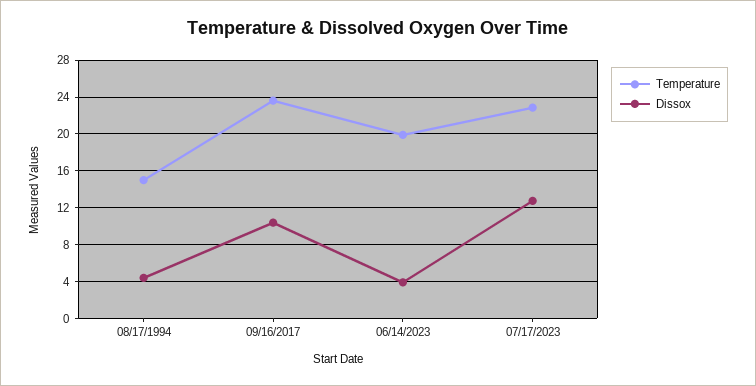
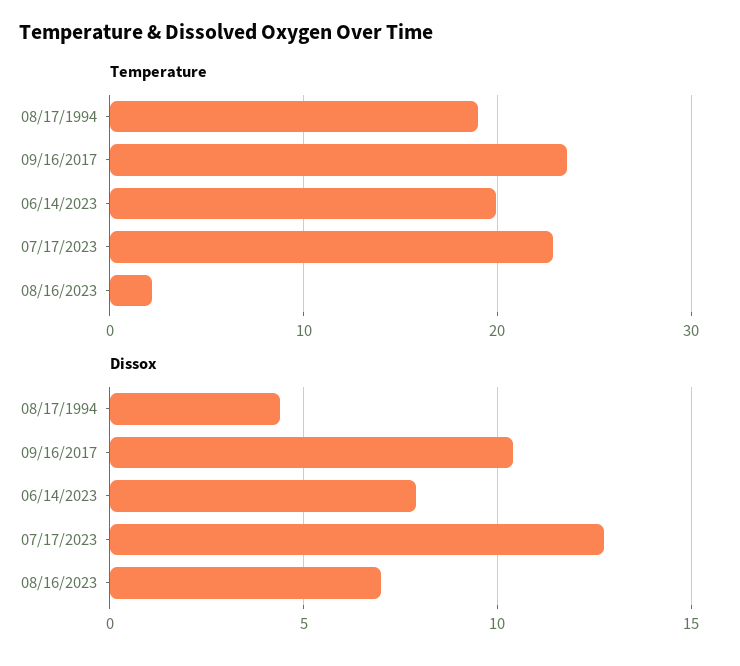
Temperature, 08/17/1994: 15 -> 19
Dissox, 06/14/2023: 4 -> 8
Temperature, 08/16/2023: none -> 2
Dissox, 08/16/2023: none -> 7

